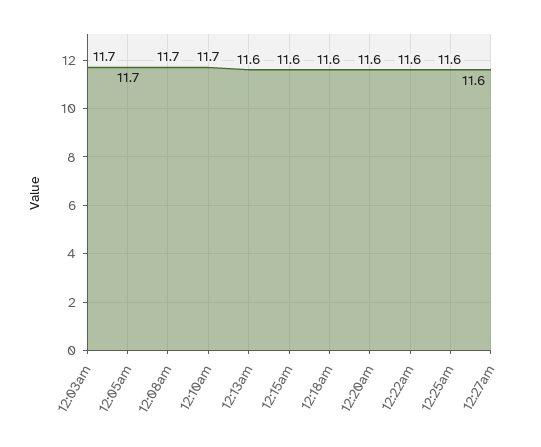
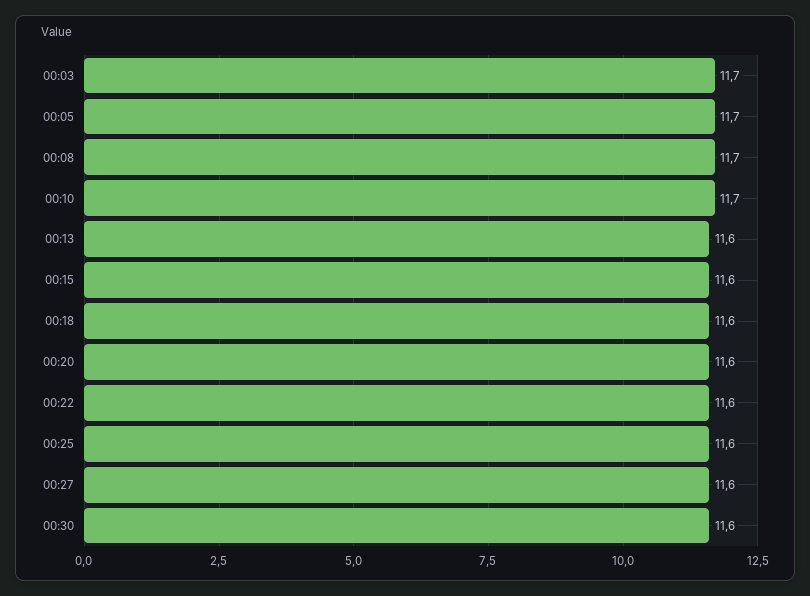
00:30: none -> 11.6

